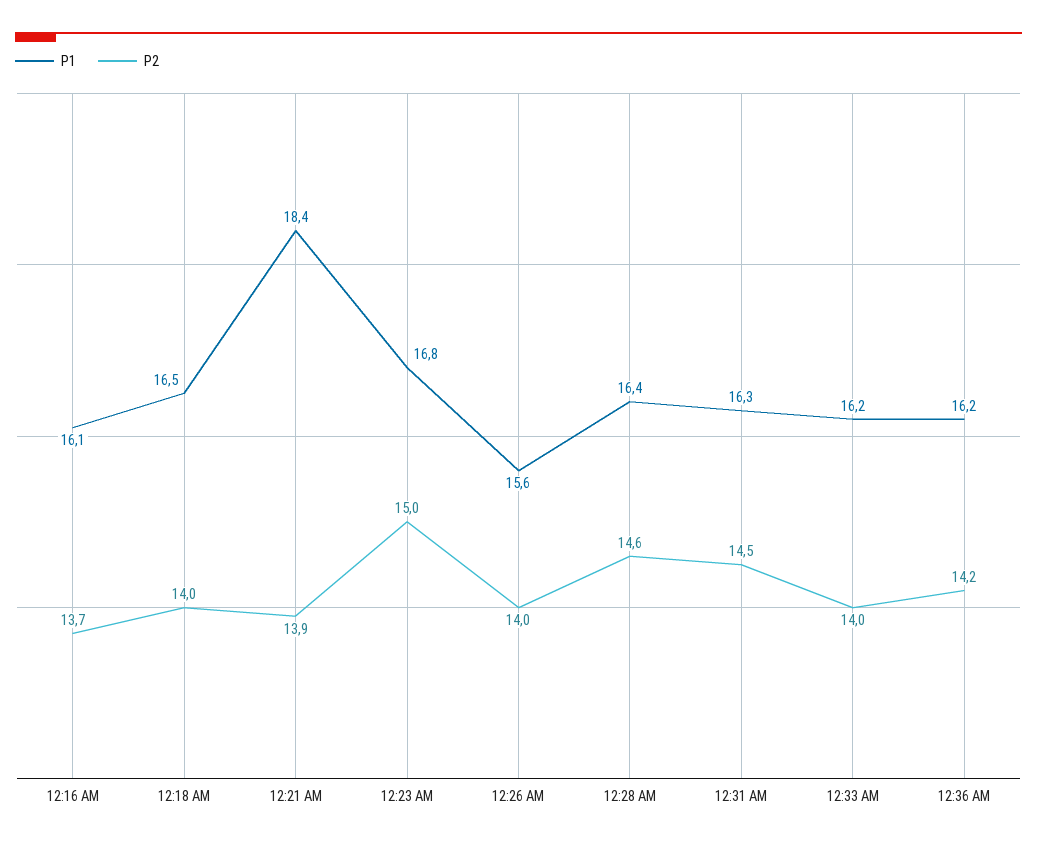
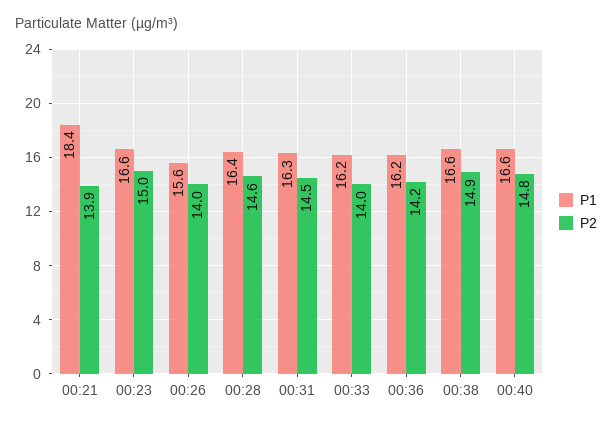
P1, 12:16 AM: 16.1 -> none
P2, 12:16 AM: 13.7 -> none
P1, 12:18 AM: 16.5 -> none
P2, 12:18 AM: 14 -> none
P1, 12:23 AM: 16.8 -> 16.6
P1, 00:38: none -> 16.6
P2, 00:38: none -> 14.9
P1, 00:40: none -> 16.6
P2, 00:40: none -> 14.8

